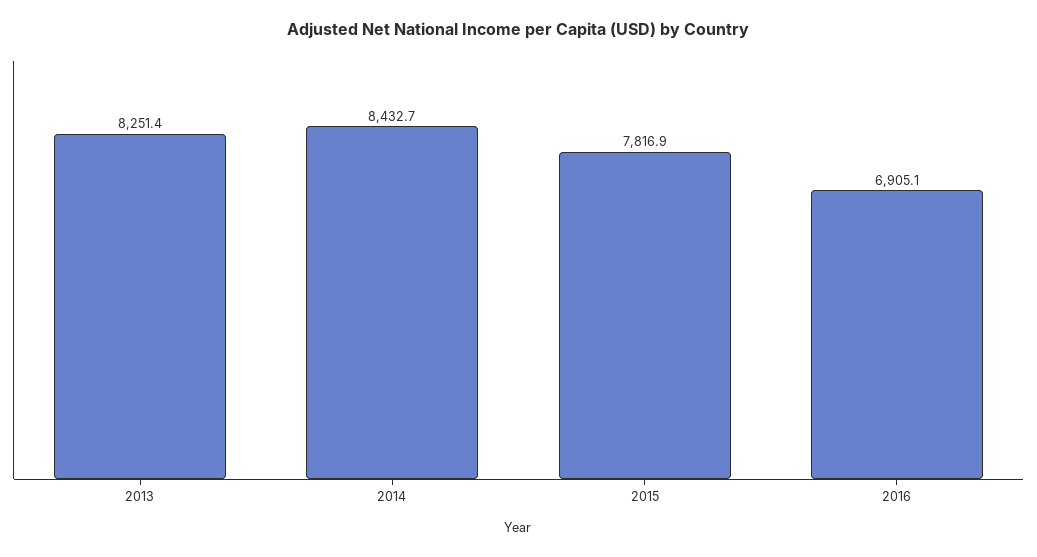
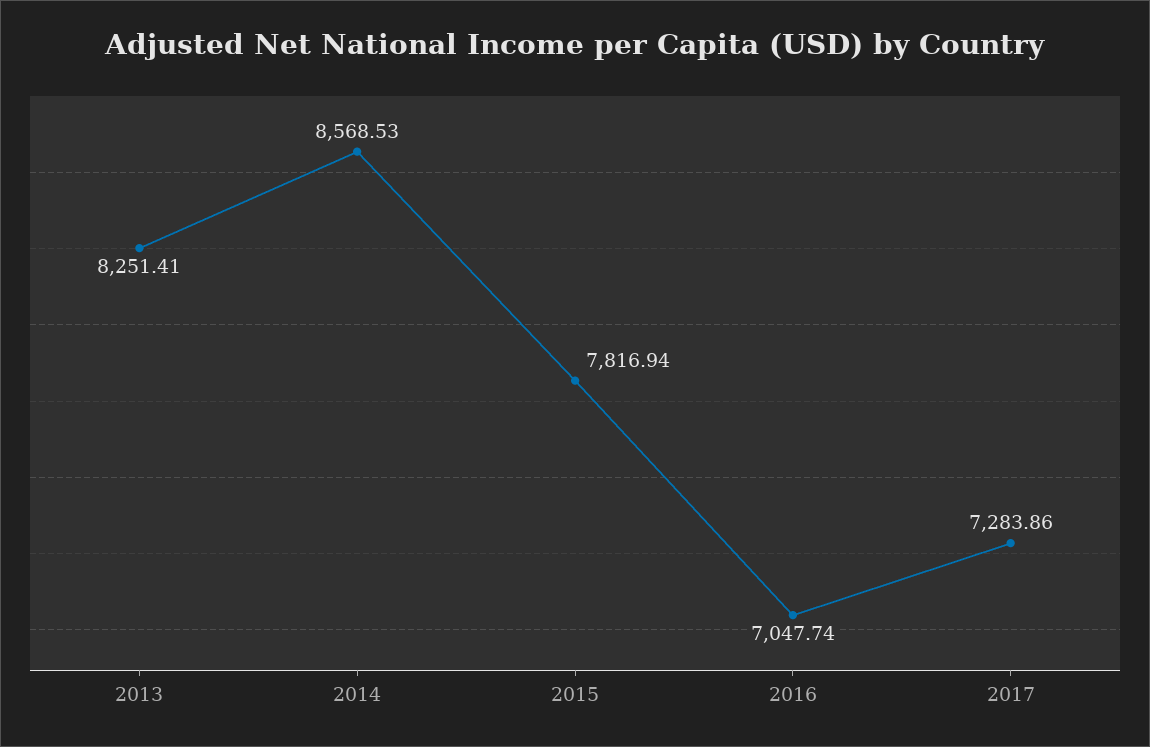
2014: 8432.7 -> 8568.53
2016: 6905.1 -> 7047.74
2017: none -> 7283.86

